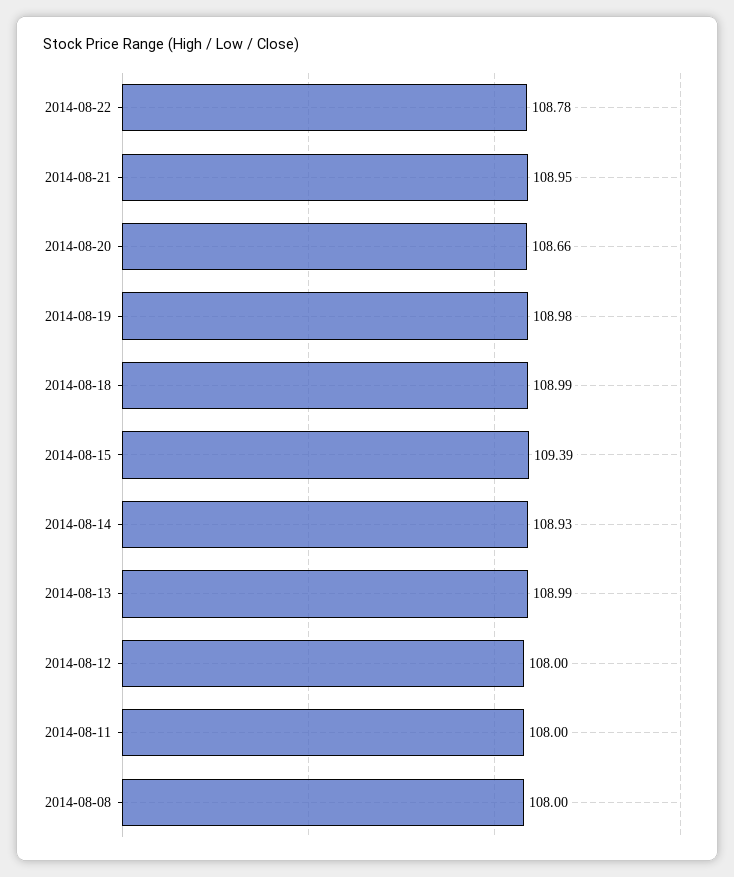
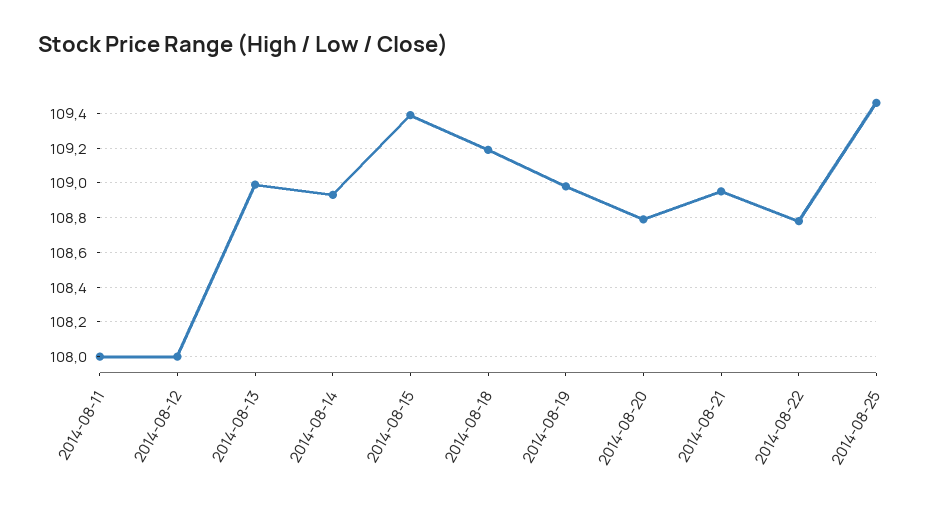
2014-08-20: 108.66 -> 108.8
2014-08-18: 108.99 -> 109.2
2014-08-08: 108 -> none
2014-08-25: none -> 109.45

